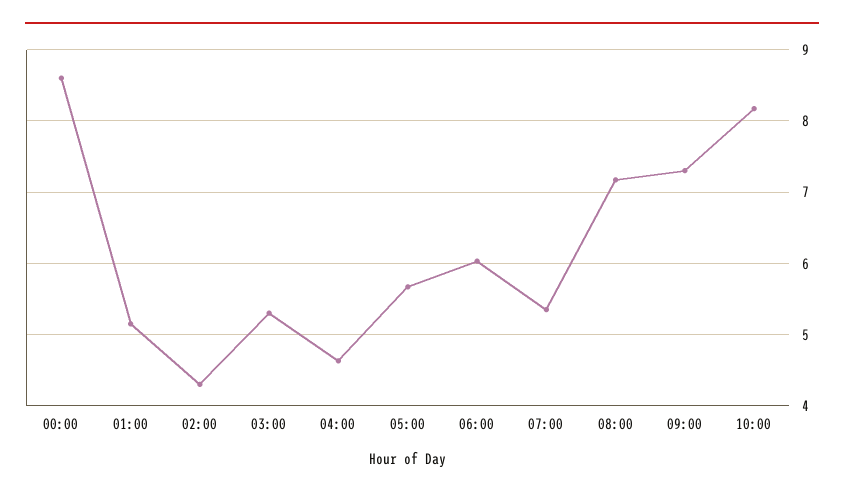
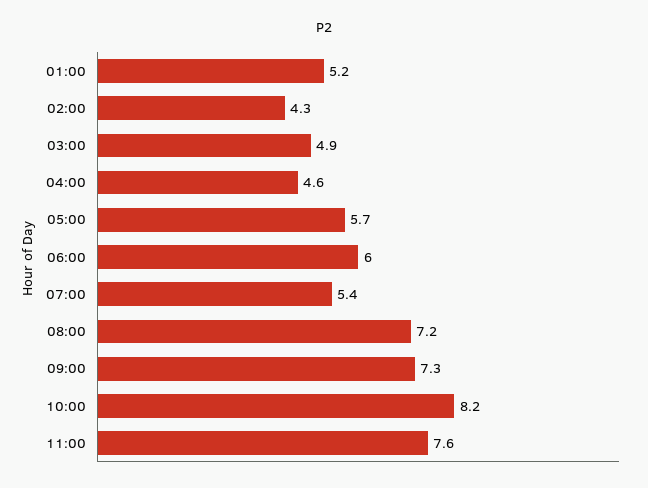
00:00: 8.6 -> none
03:00: 5.3 -> 4.9
11:00: none -> 7.6

